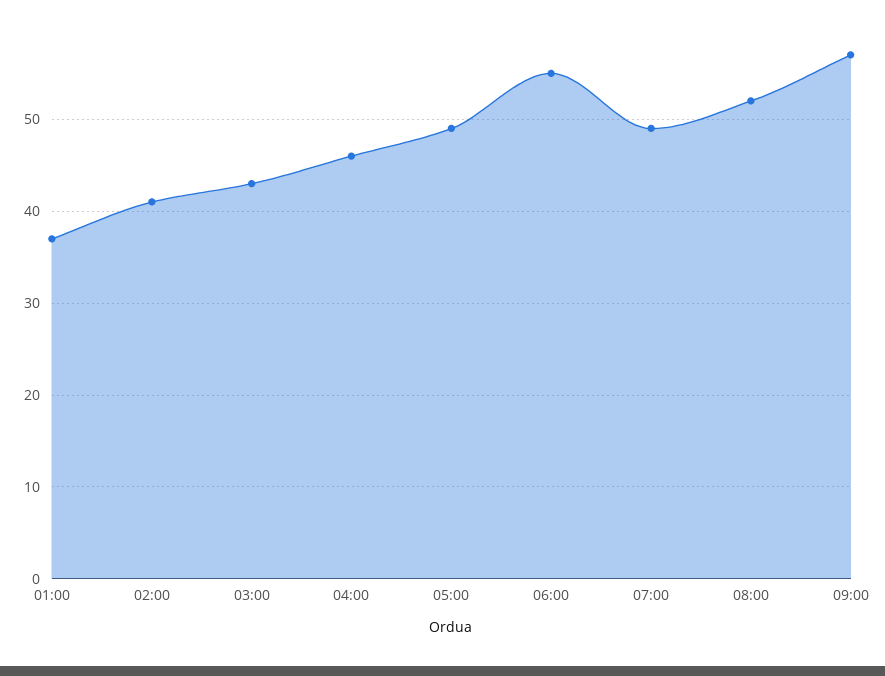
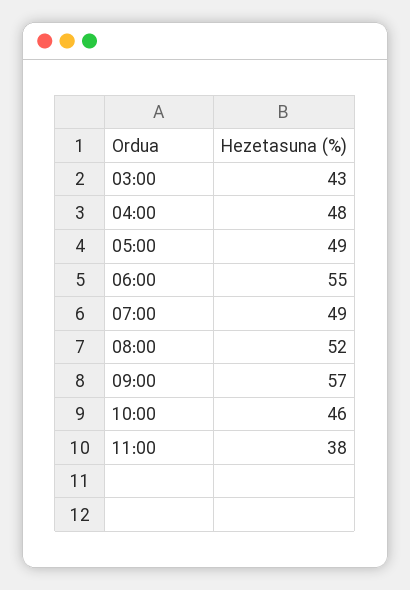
01:00: 37 -> none
02:00: 41 -> none
04:00: 46 -> 48
10:00: none -> 46
11:00: none -> 38

